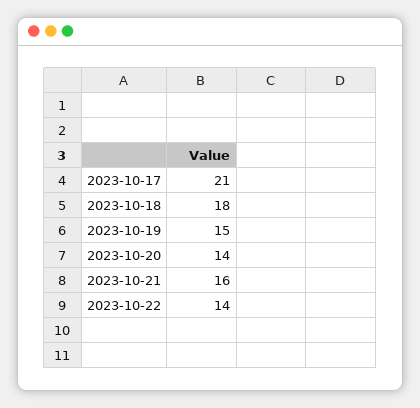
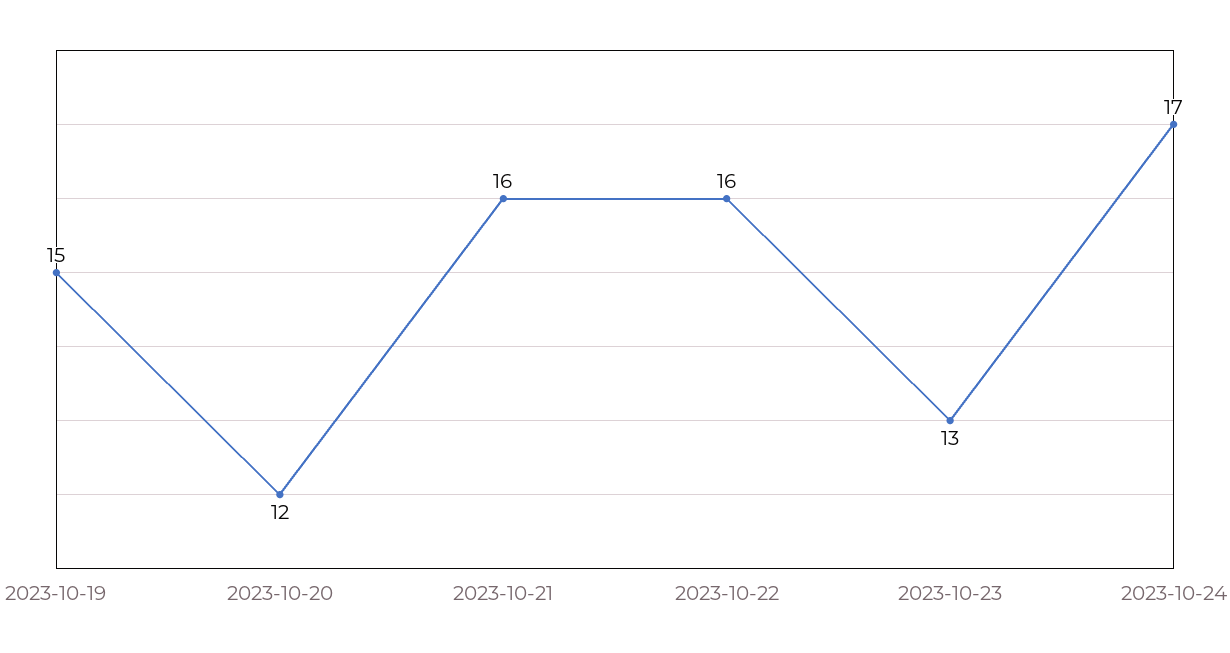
2023-10-17: 21 -> none
2023-10-18: 18 -> none
2023-10-20: 14 -> 12
2023-10-22: 14 -> 16
2023-10-23: none -> 13
2023-10-24: none -> 17

